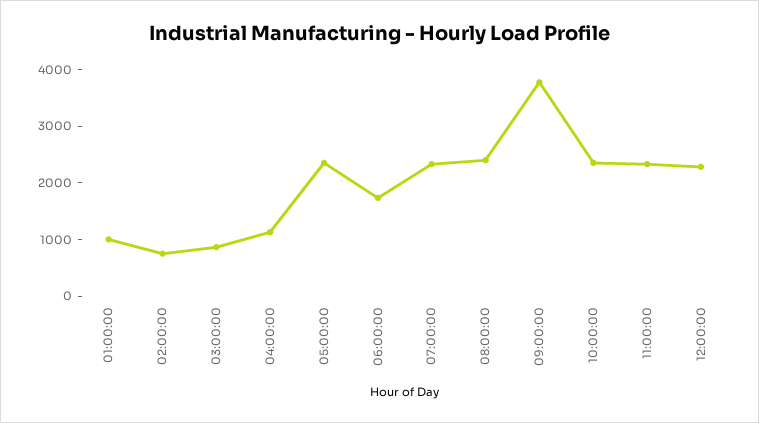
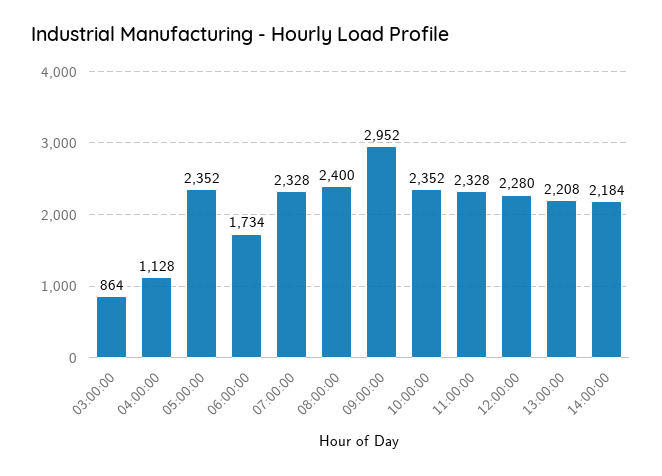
01:00:00: 1000 -> none
02:00:00: 800 -> none
09:00:00: 3800 -> 2952
13:00:00: none -> 2208
14:00:00: none -> 2184

